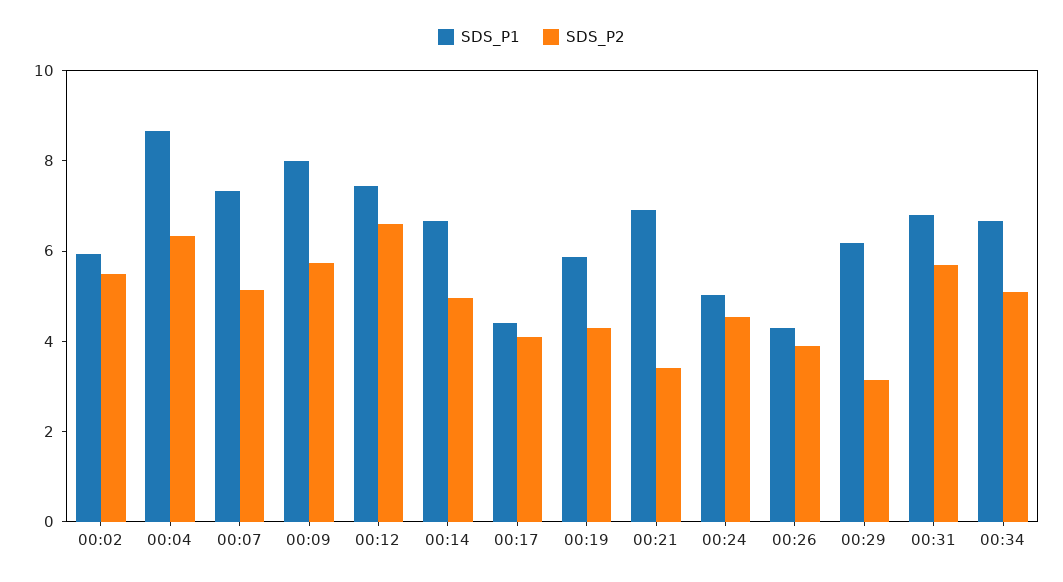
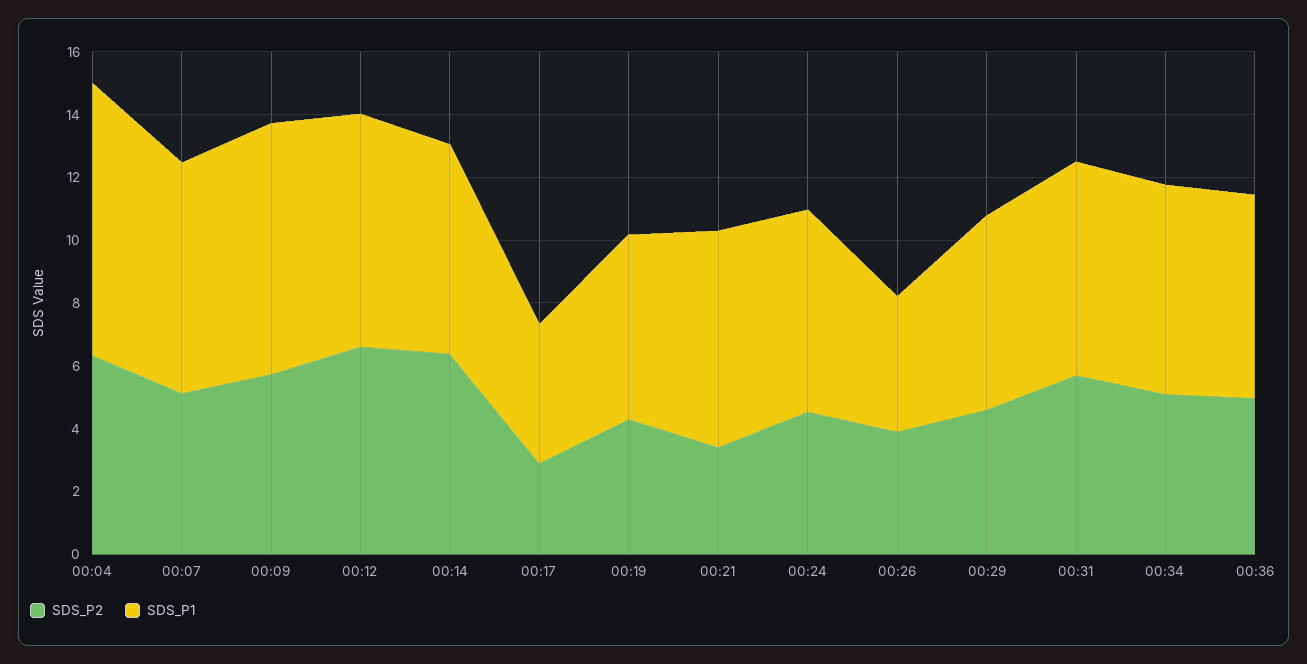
SDS_P1, 00:02: 6 -> none
SDS_P2, 00:02: 5.5 -> none
SDS_P2, 00:14: 5 -> 6.5
SDS_P2, 00:17: 4 -> 3
SDS_P1, 00:24: 5 -> 6.5
SDS_P2, 00:29: 3 -> 4.5
SDS_P2, 00:36: none -> 5
SDS_P1, 00:36: none -> 6.5

